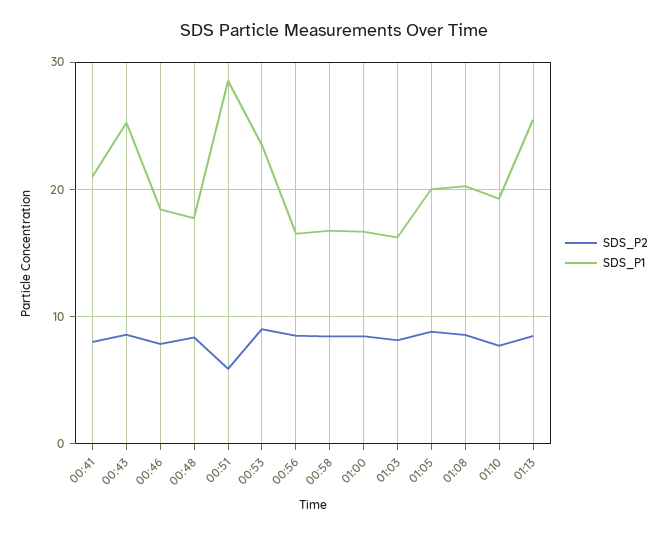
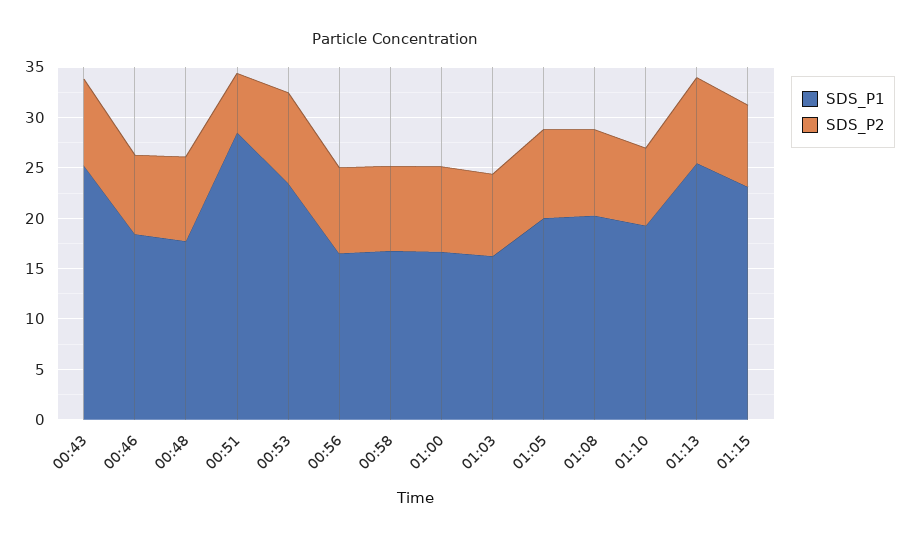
SDS_P2, 00:41: 8 -> none
SDS_P1, 00:41: 21 -> none
SDS_P1, 01:15: none -> 23
SDS_P2, 01:15: none -> 8

